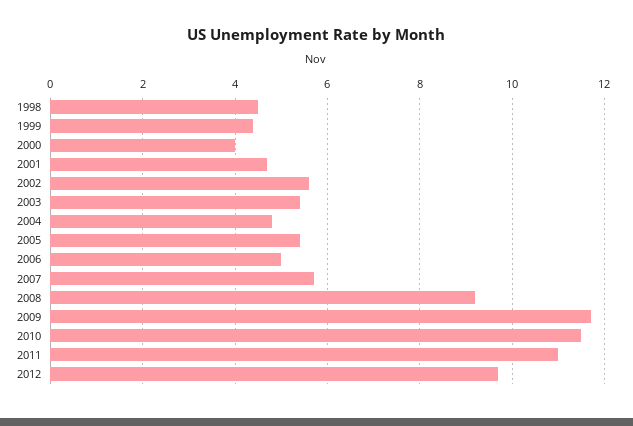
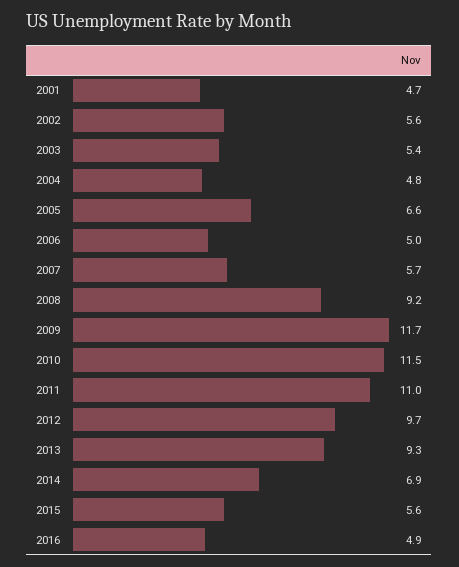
1998: 4.5 -> none
1999: 4.5 -> none
2000: 4 -> none
2005: 5.5 -> 6.6
2013: none -> 9.3
2014: none -> 6.9
2015: none -> 5.6
2016: none -> 4.9

